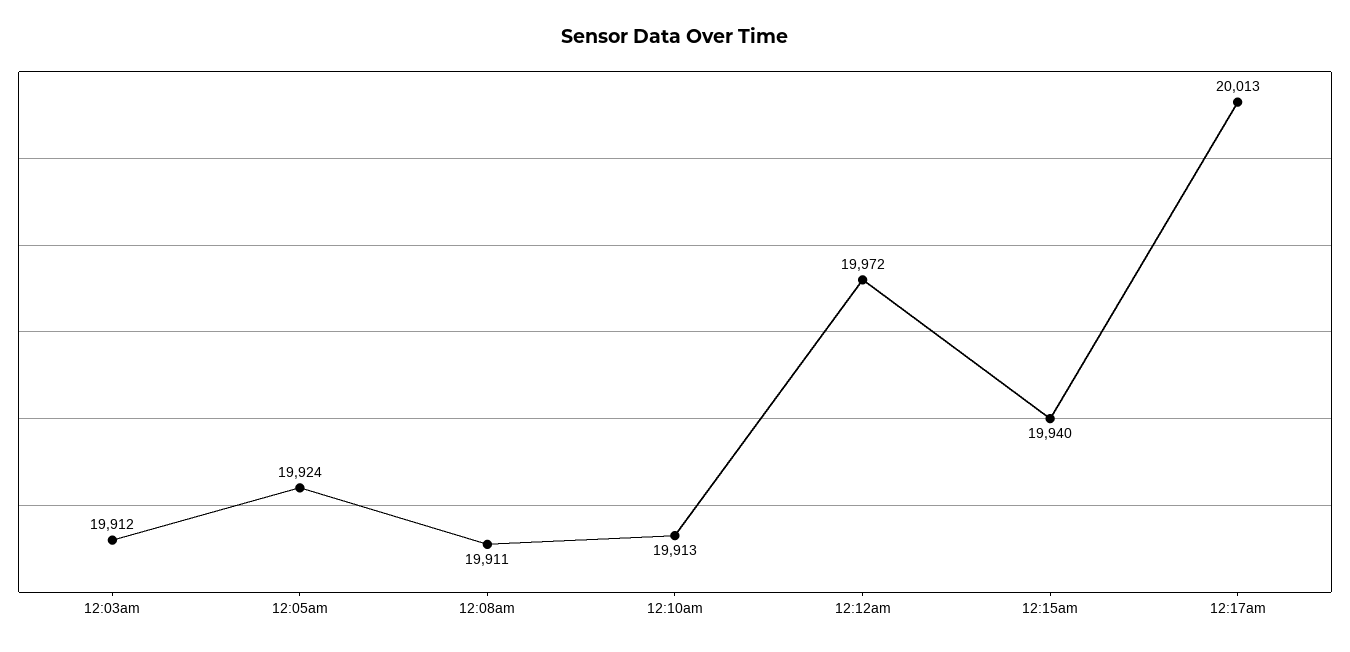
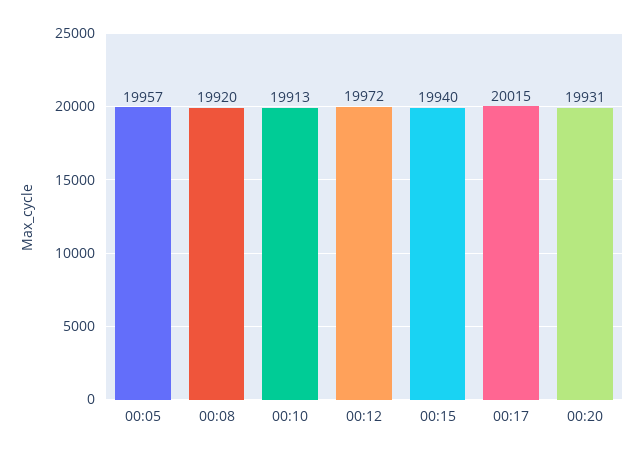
12:03am: 19912 -> none
12:05am: 19924 -> 19957
12:08am: 19911 -> 19920
12:17am: 20013 -> 20015
00:20: none -> 19931

